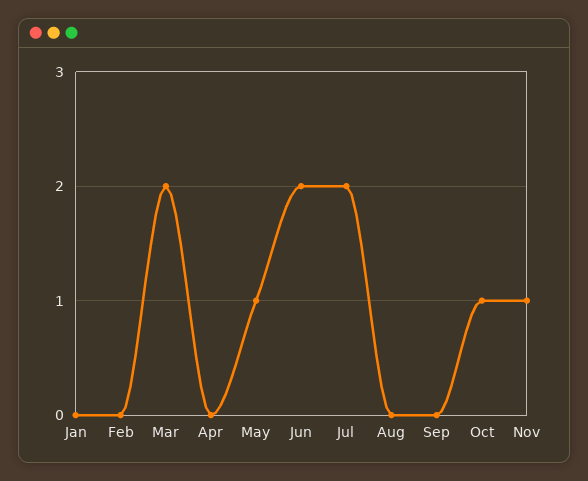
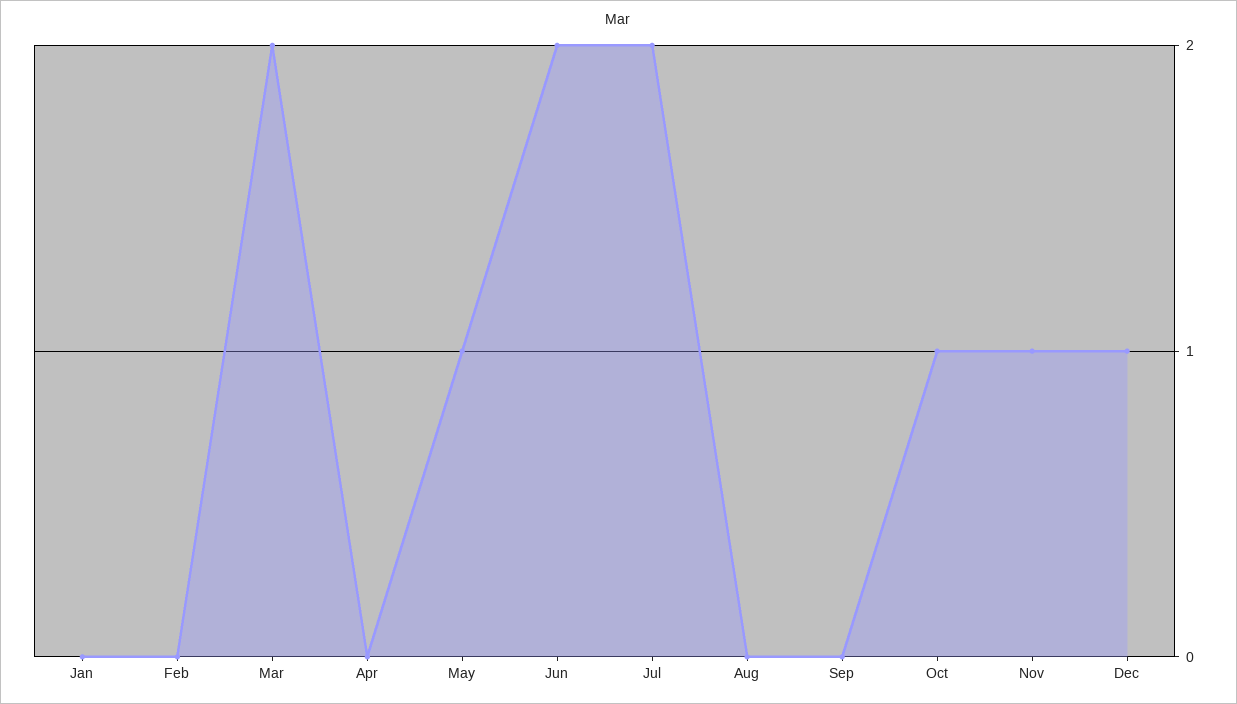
Dec: none -> 1

